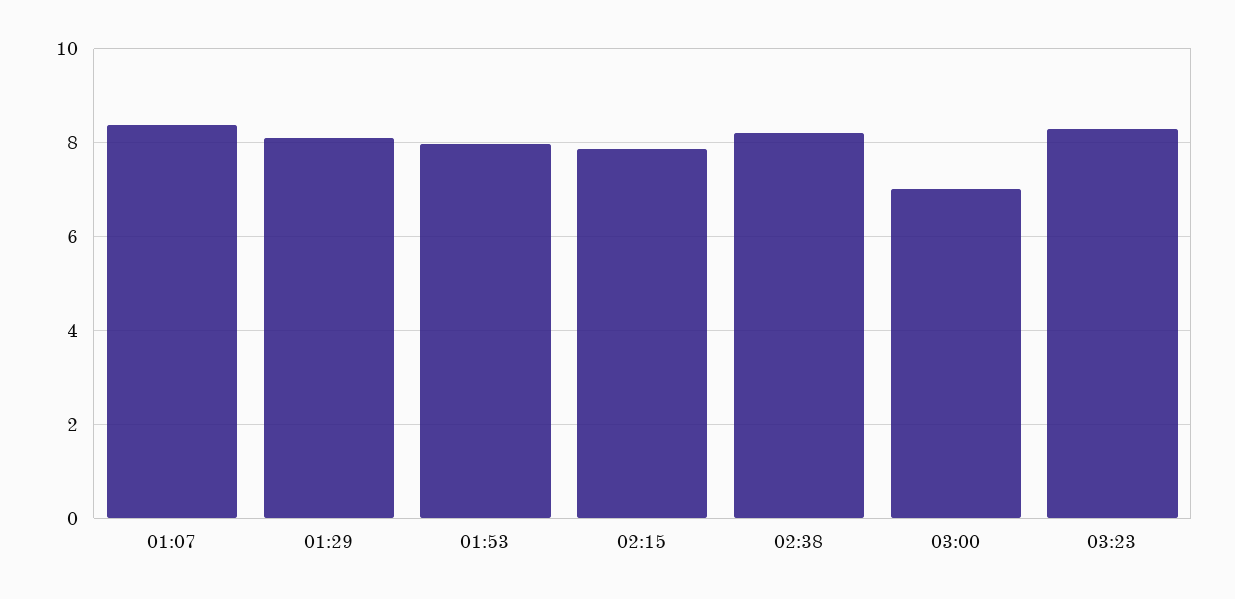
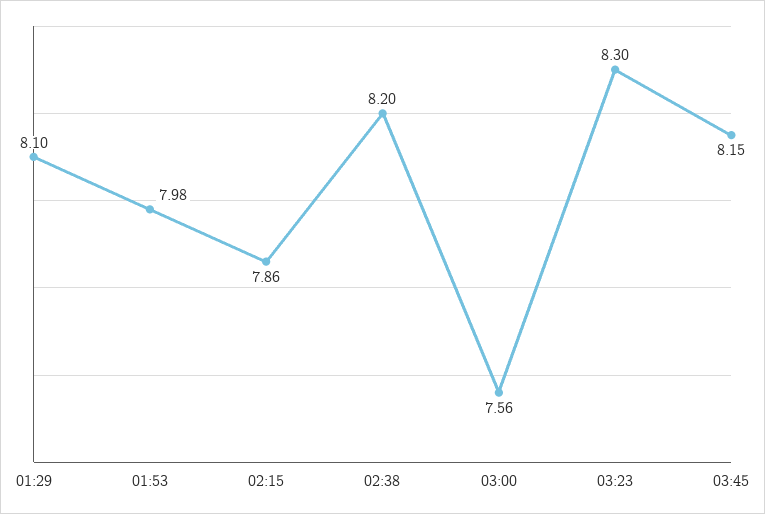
01:07: 8.4 -> none
03:00: 7 -> 7.56
03:45: none -> 8.15

